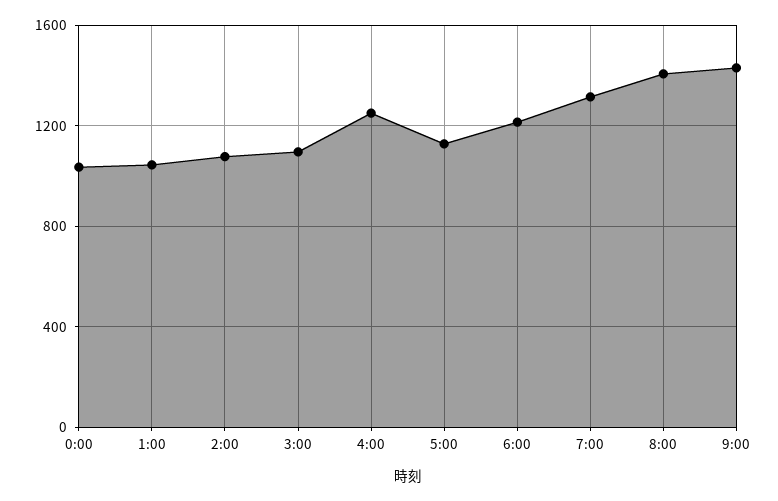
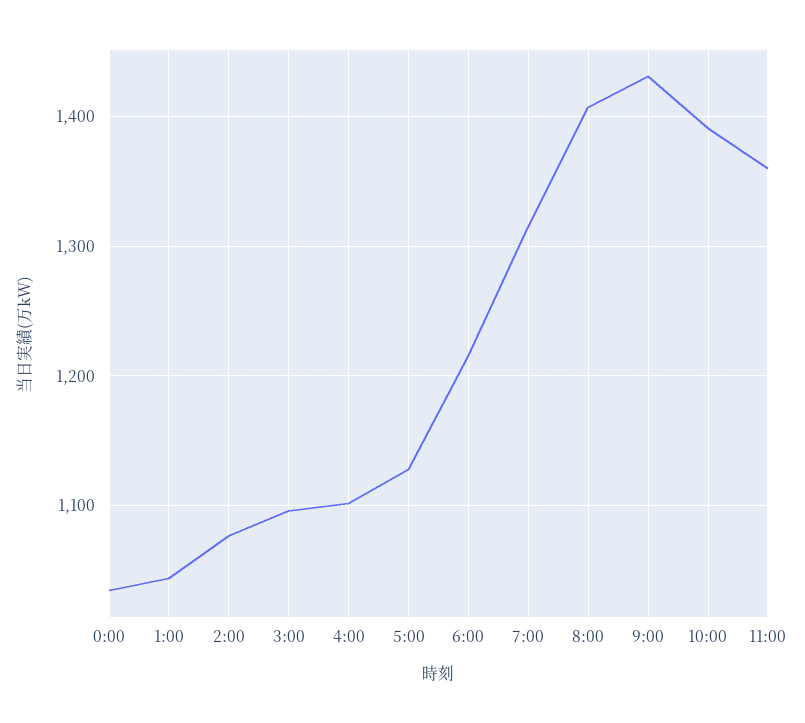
4:00: 1250 -> 1100
10:00: none -> 1390
11:00: none -> 1360

